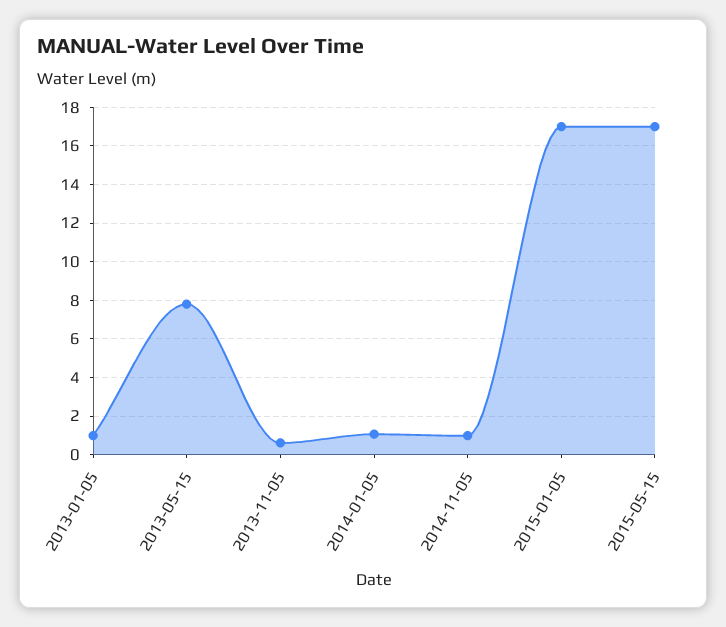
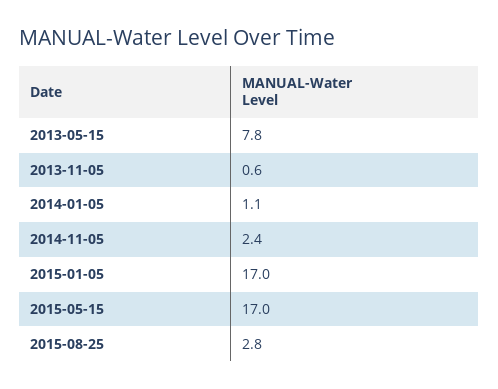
2013-01-05: 1 -> none
2014-11-05: 1 -> 2.4
2015-08-25: none -> 2.8

